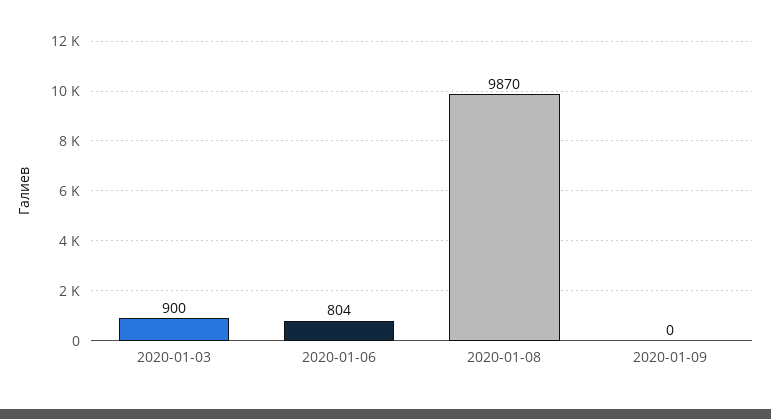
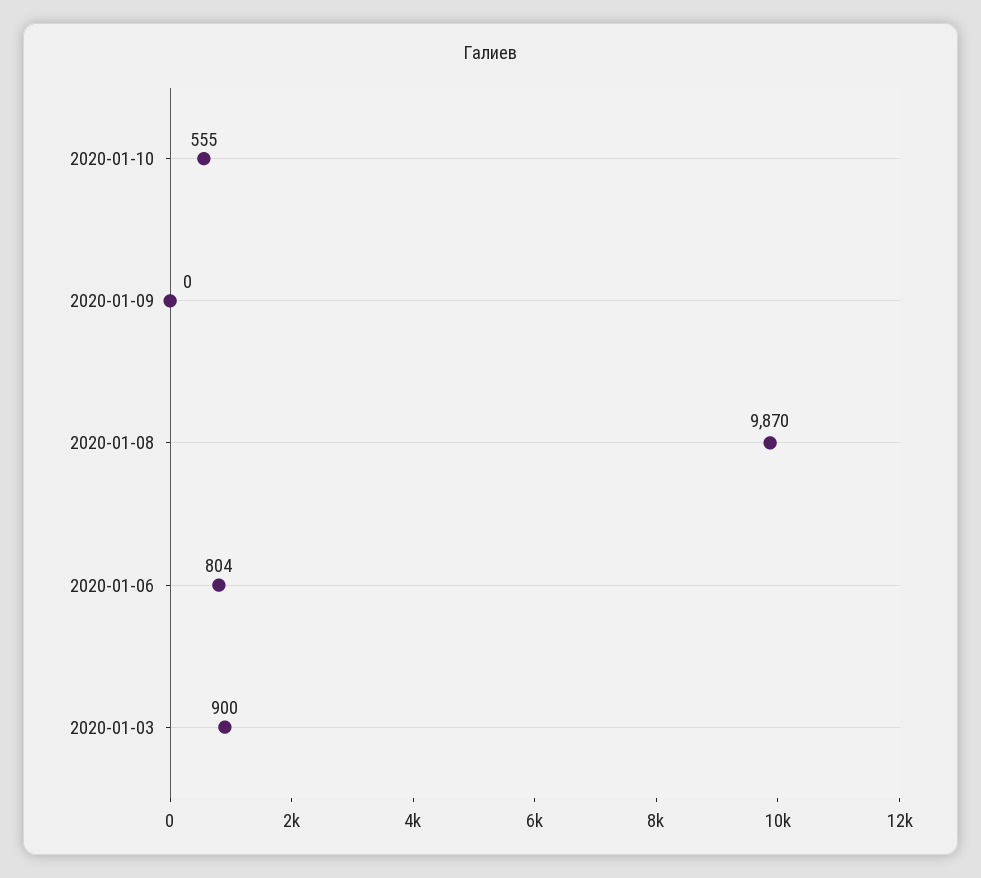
2020-01-10: none -> 555

